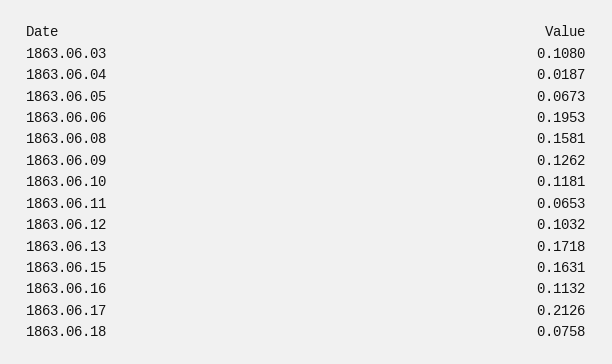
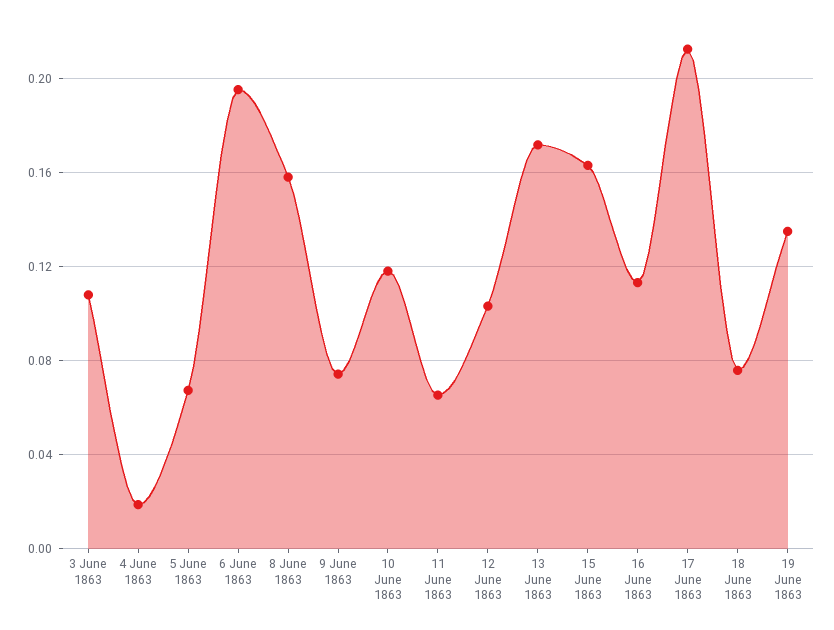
1863.06.09: 0.1262 -> 0.075
19 June 1863: none -> 0.135

